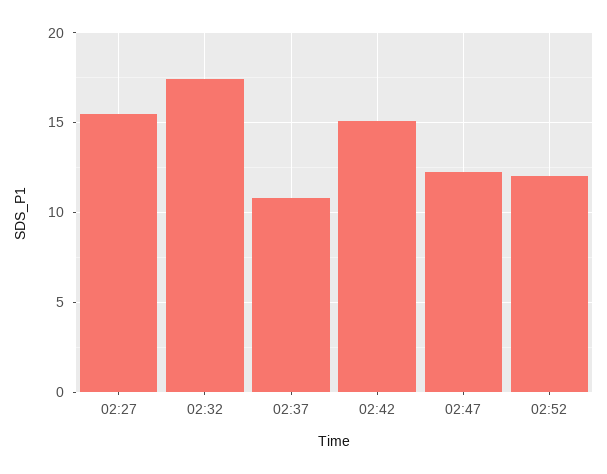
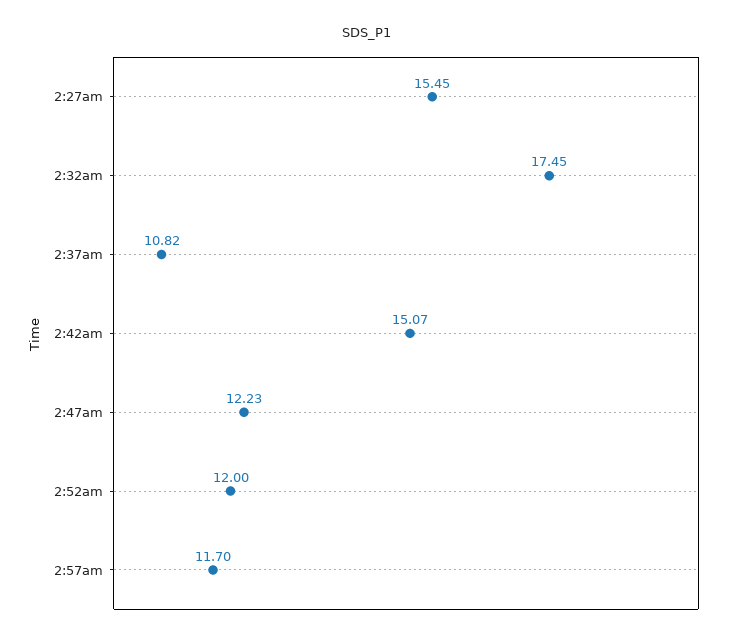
2:57am: none -> 11.7

